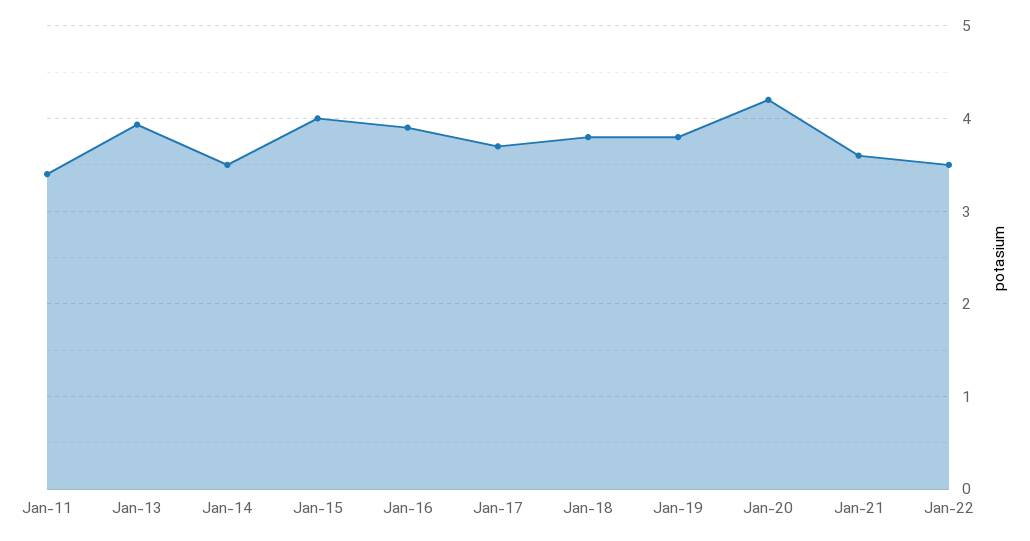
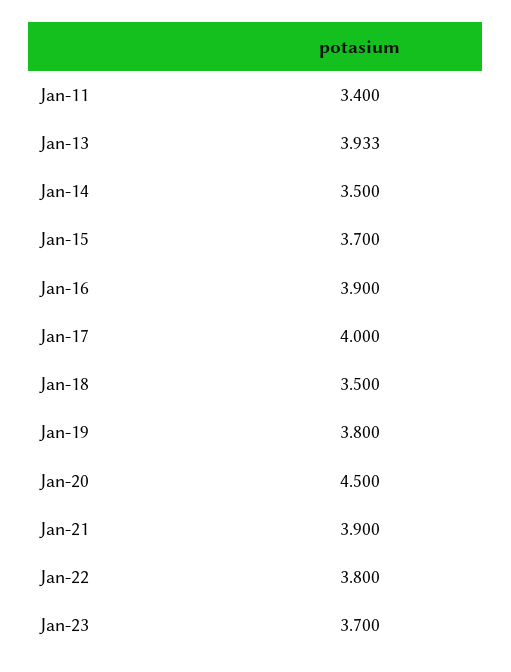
Jan-15: 4 -> 3.7
Jan-17: 3.7 -> 4
Jan-18: 3.8 -> 3.5
Jan-20: 4.2 -> 4.5
Jan-21: 3.6 -> 3.9
Jan-22: 3.5 -> 3.8
Jan-23: none -> 3.7

